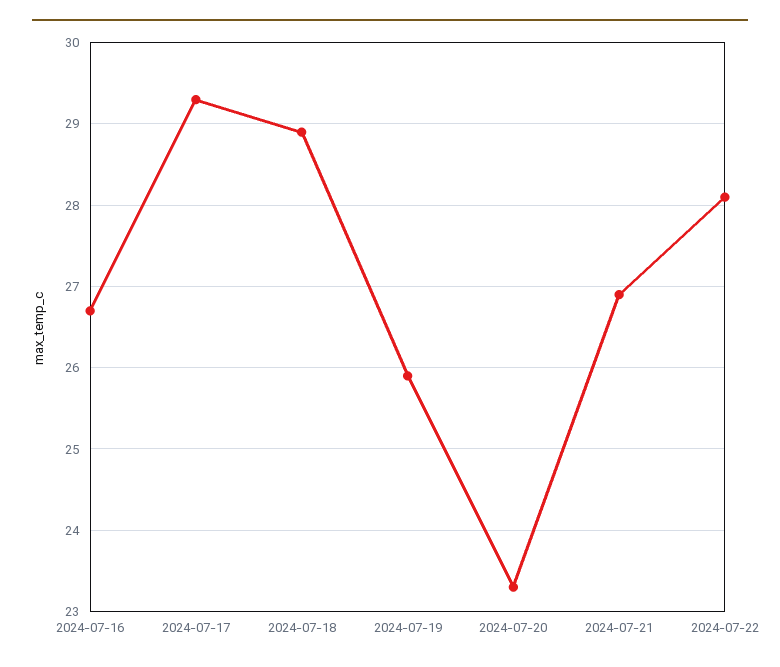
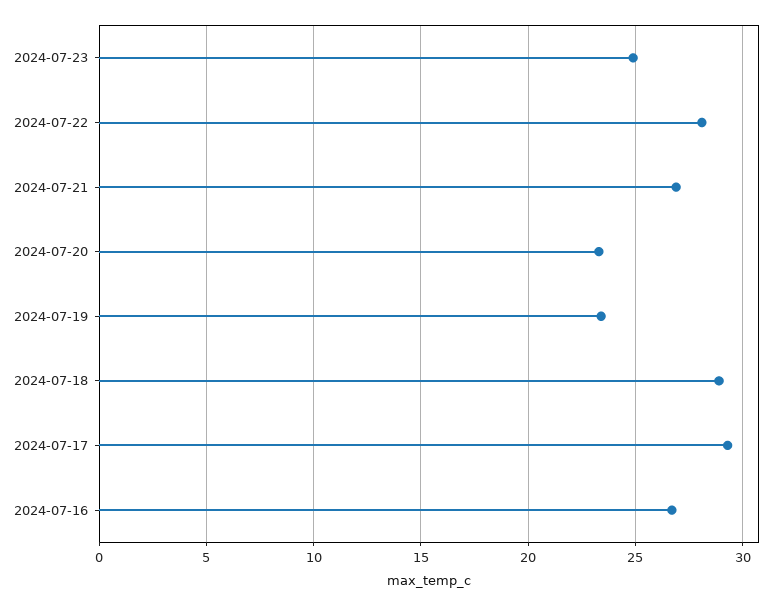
2024-07-19: 25.9 -> 23.5
2024-07-23: none -> 25

